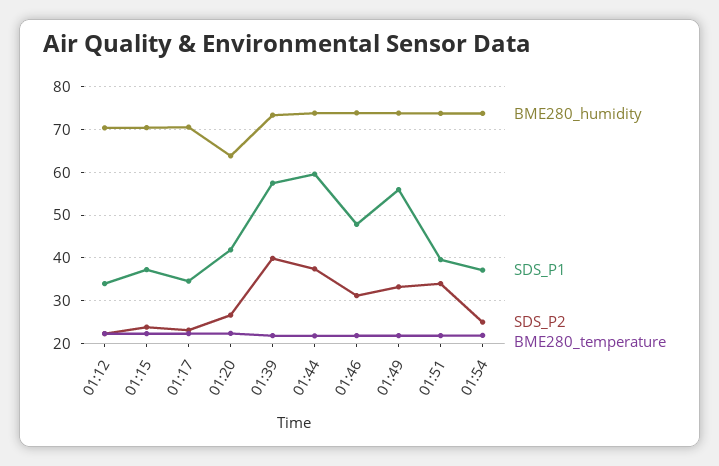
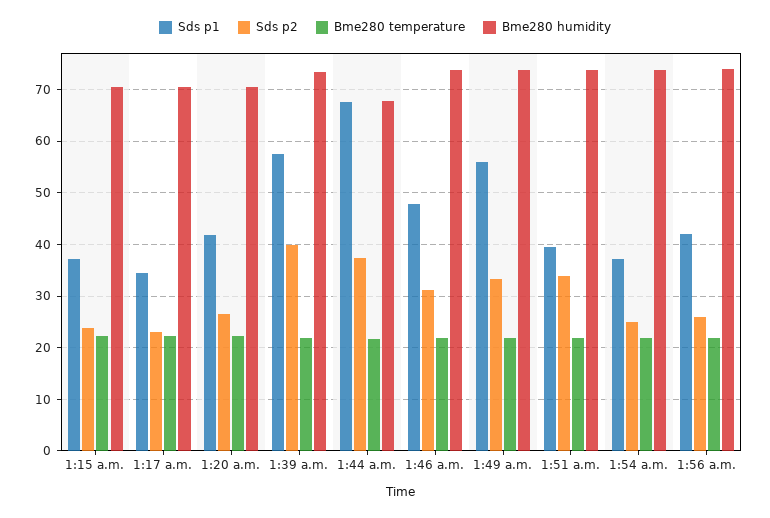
BME280_humidity, 01:12: 70 -> none
SDS_P1, 01:12: 34 -> none
SDS_P2, 01:12: 22 -> none
BME280_temperature, 01:12: 22 -> none
BME280_humidity, 01:20: 64 -> 70
BME280_humidity, 01:44: 74 -> 68
SDS_P1, 01:44: 60 -> 68
SDS_P1, 1:56 a.m.: none -> 42
SDS_P2, 1:56 a.m.: none -> 26
BME280_temperature, 1:56 a.m.: none -> 22
BME280_humidity, 1:56 a.m.: none -> 74

